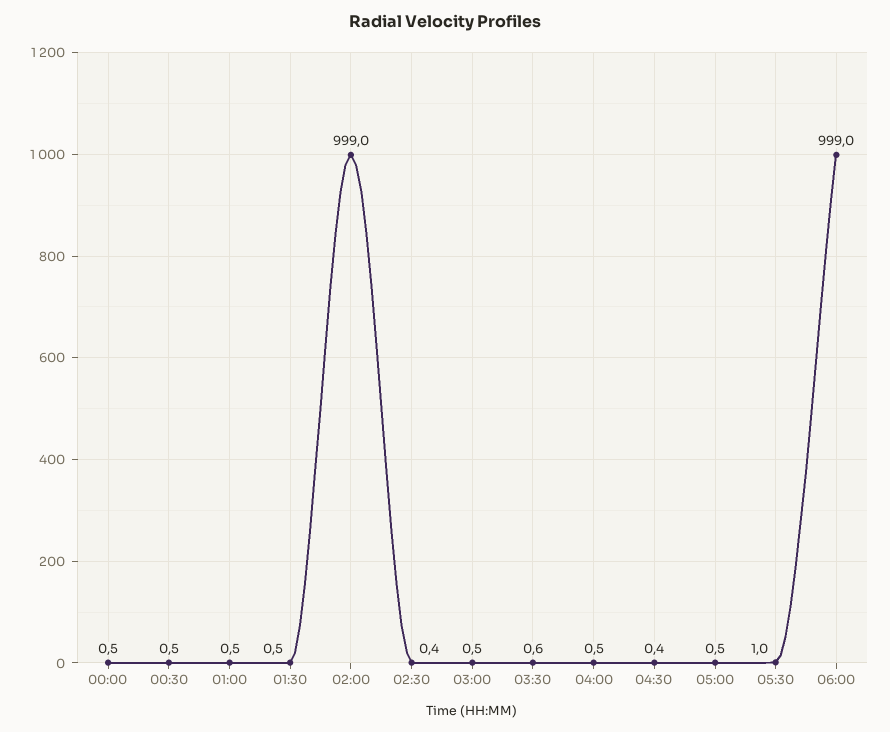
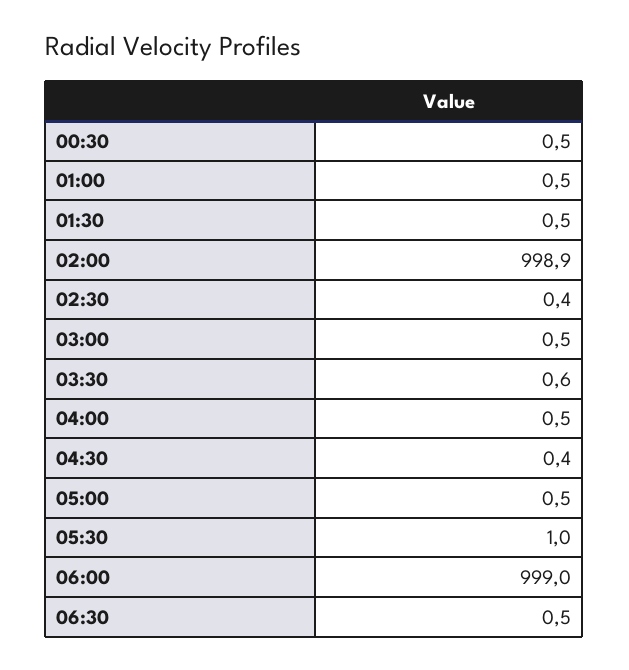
00:00: 0.5 -> none
02:00: 999 -> 998.9
06:30: none -> 0.5

